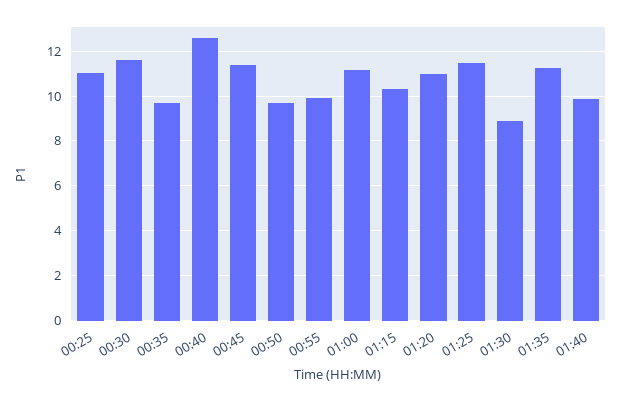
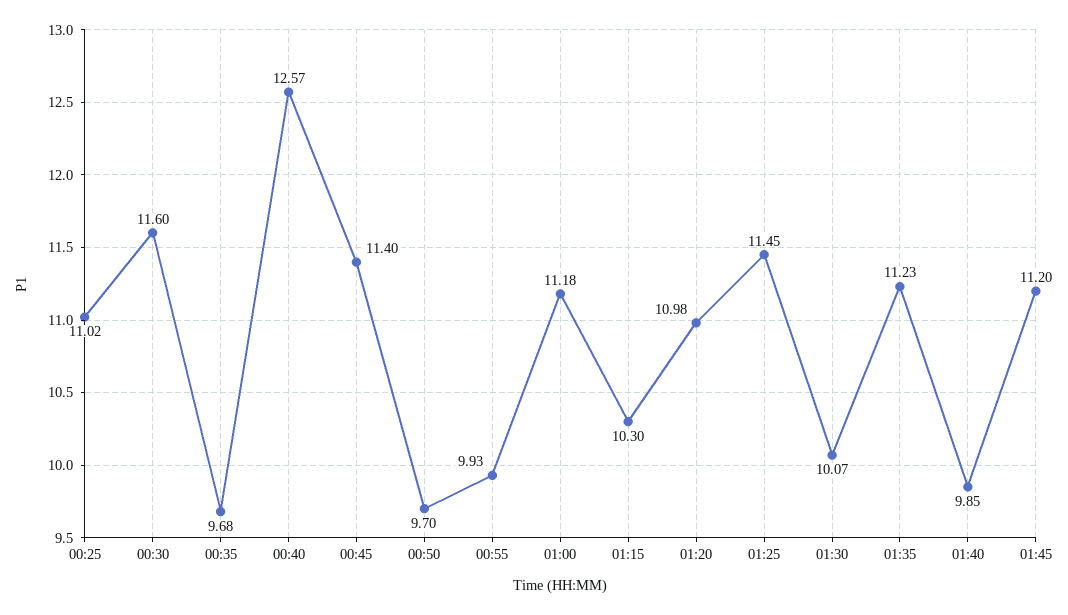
01:30: 9 -> 10.07
01:45: none -> 11.2

